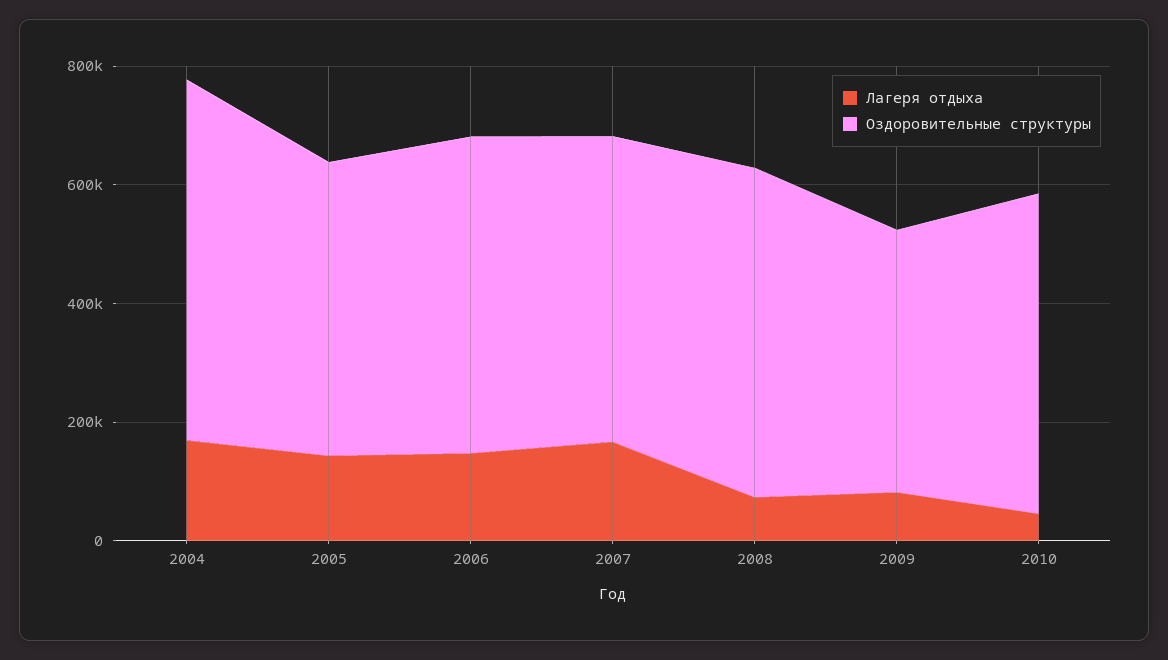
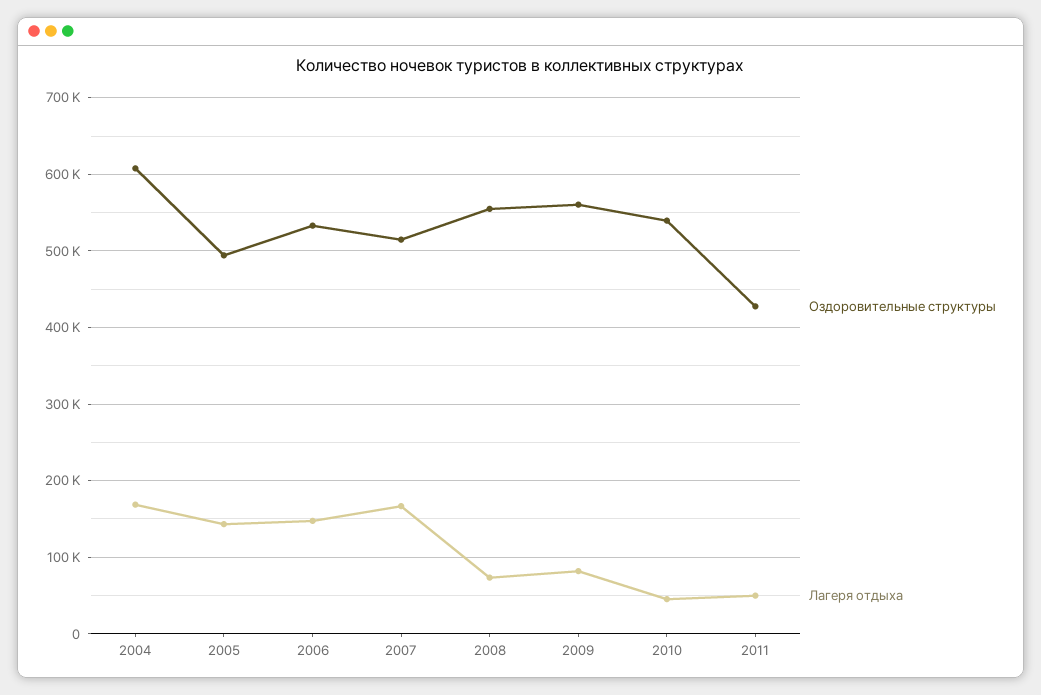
Оздоровительные структуры, 2009: 450000 -> 560000
Оздоровительные структуры, 2011: none -> 430000
Лагеря отдыха, 2011: none -> 50000

